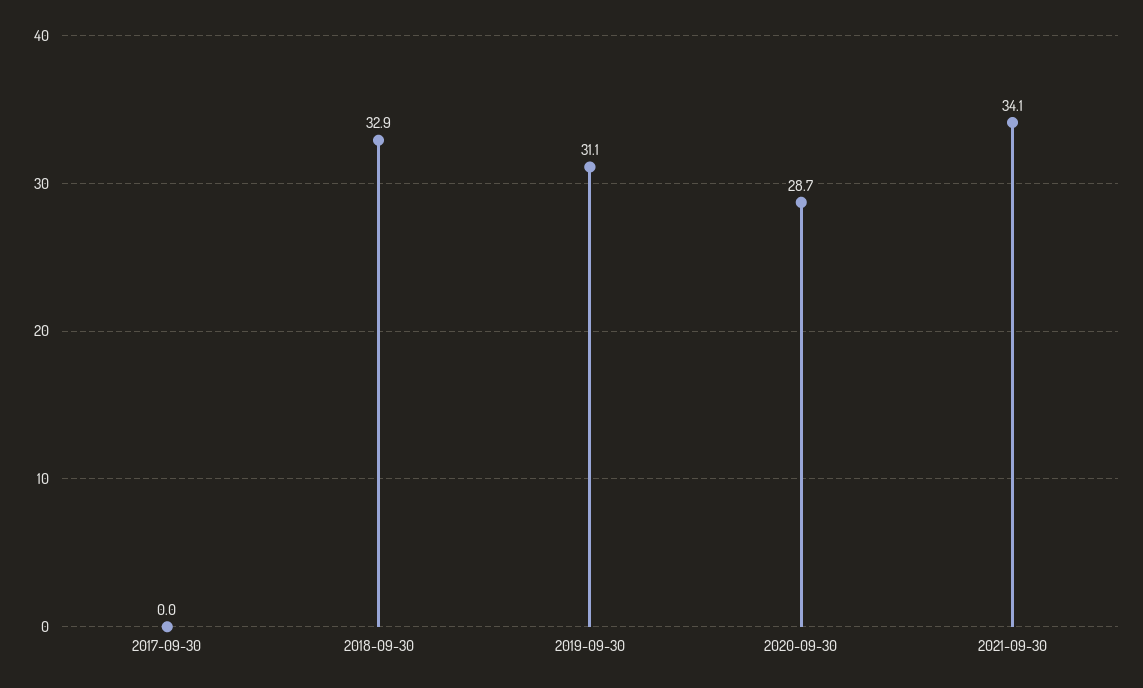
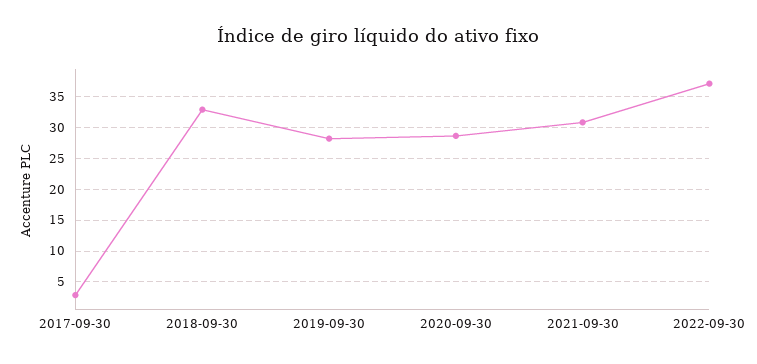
2017-09-30: 0 -> 3
2019-09-30: 31.1 -> 28
2021-09-30: 34.1 -> 31
2022-09-30: none -> 37

